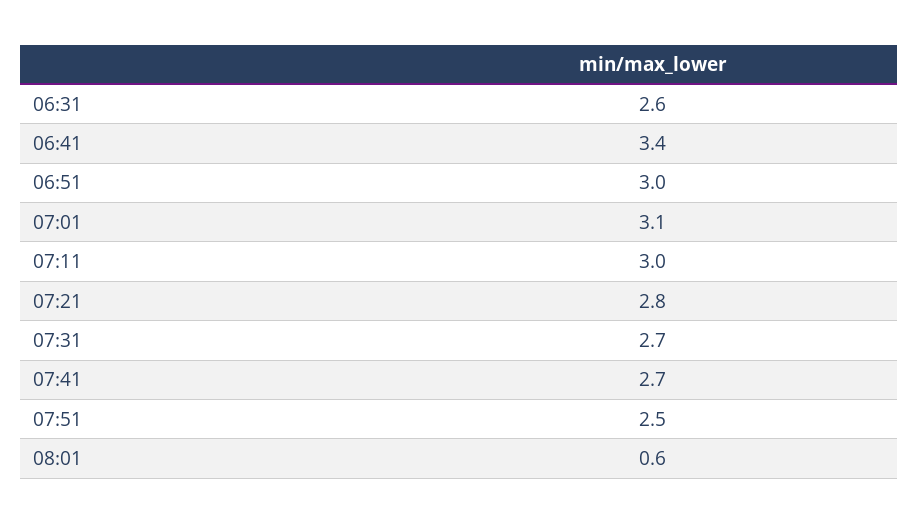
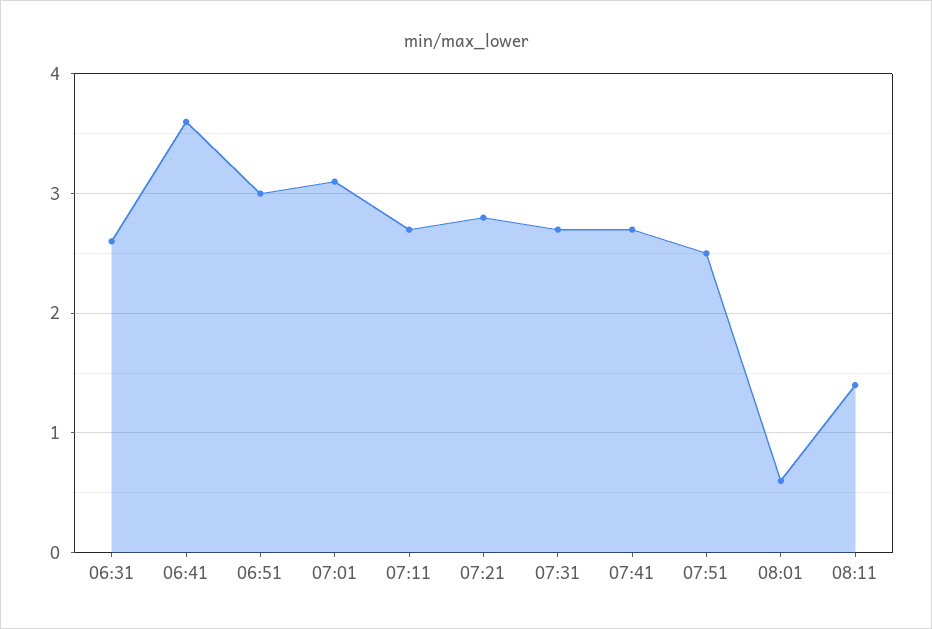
06:41: 3.4 -> 3.6
07:11: 3 -> 2.7
08:11: none -> 1.4

